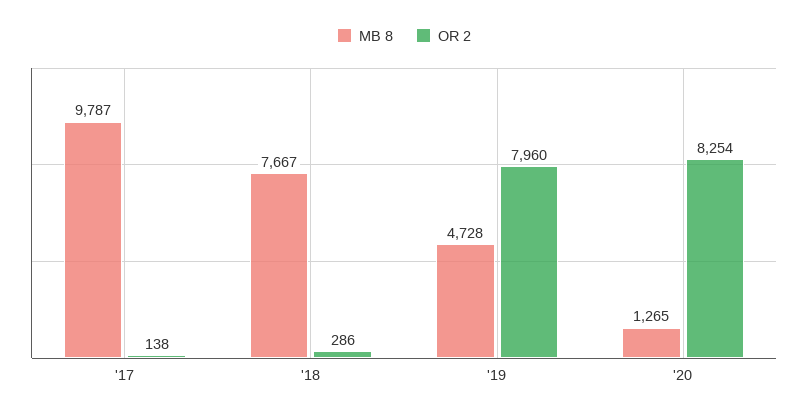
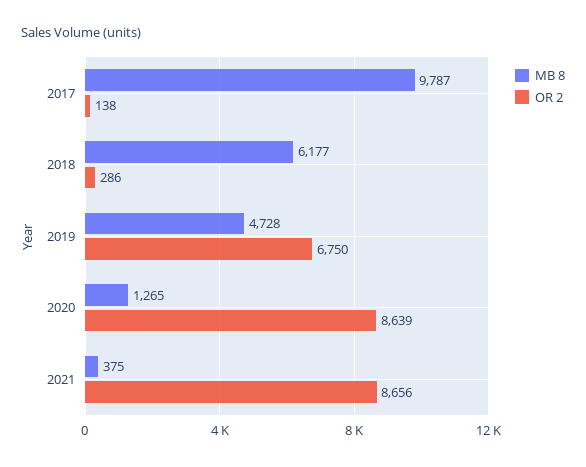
MB 8, '18: 7667 -> 6177
OR 2, '19: 7960 -> 6750
OR 2, '20: 8254 -> 8639
MB 8, 2021: none -> 375
OR 2, 2021: none -> 8656

